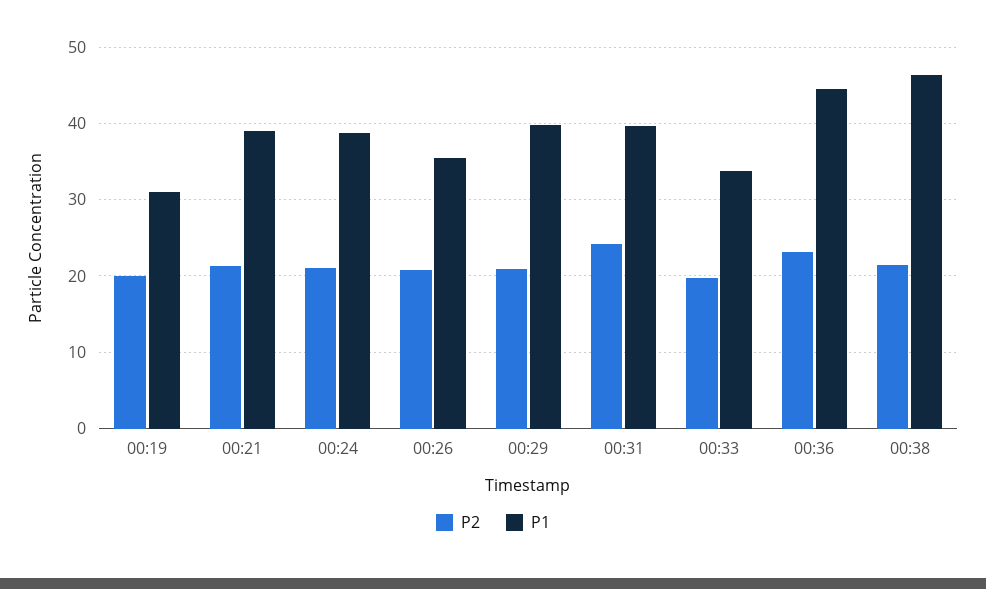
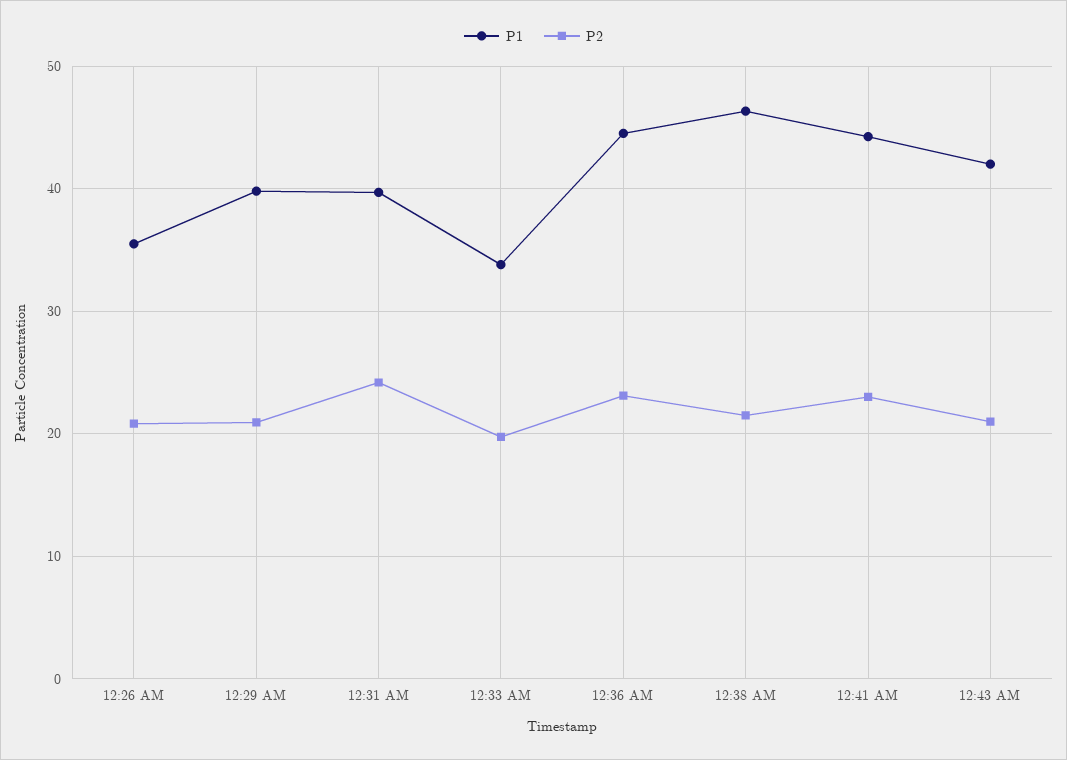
P2, 00:19: 20 -> none
P1, 00:19: 31 -> none
P2, 00:21: 21 -> none
P1, 00:21: 39 -> none
P2, 00:24: 21 -> none
P1, 00:24: 39 -> none
P1, 12:41 AM: none -> 44
P2, 12:41 AM: none -> 23
P1, 12:43 AM: none -> 42
P2, 12:43 AM: none -> 21

